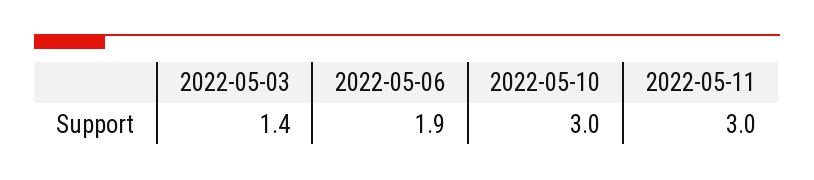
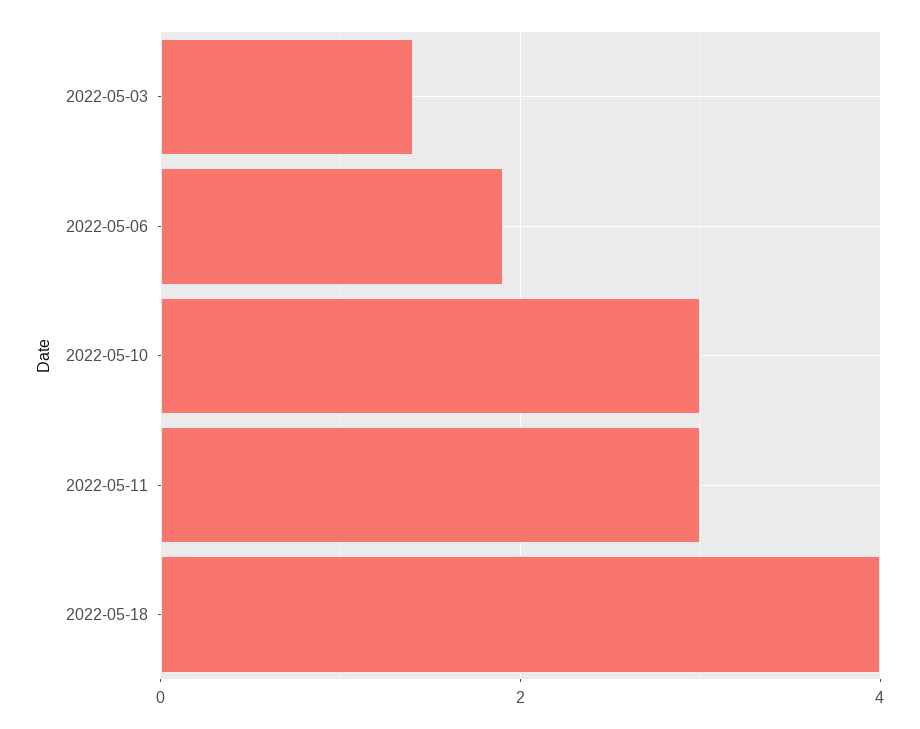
2022-05-18: none -> 4

